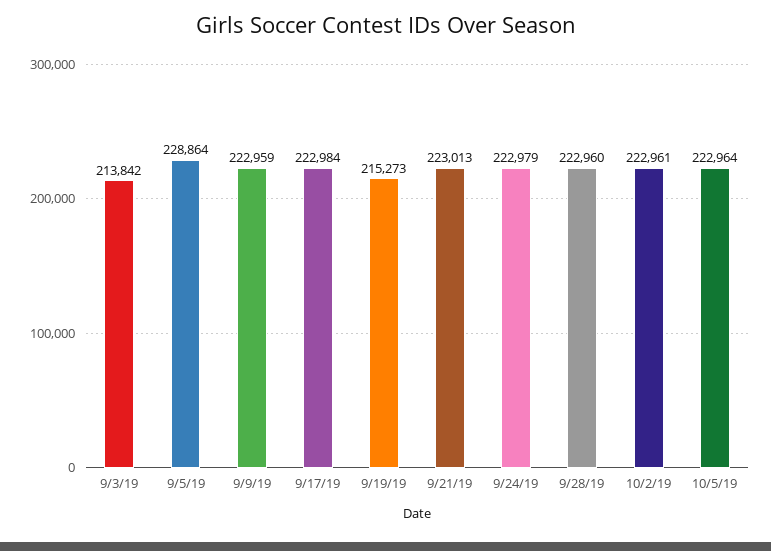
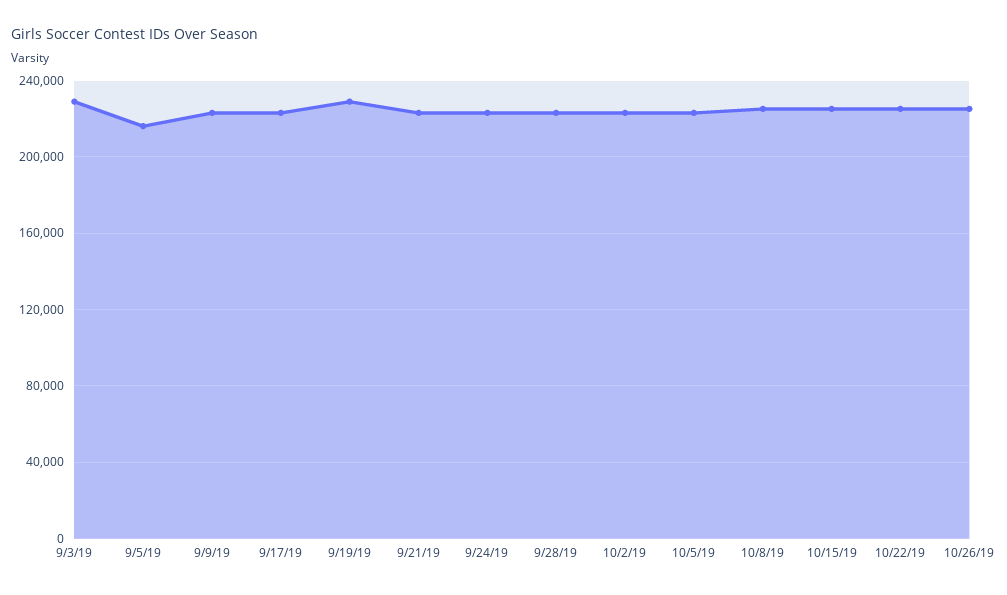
9/3/19: 213842 -> 230000
9/5/19: 228864 -> 215000
9/19/19: 215273 -> 230000
10/8/19: none -> 225000
10/15/19: none -> 225000
10/22/19: none -> 225000
10/26/19: none -> 225000

